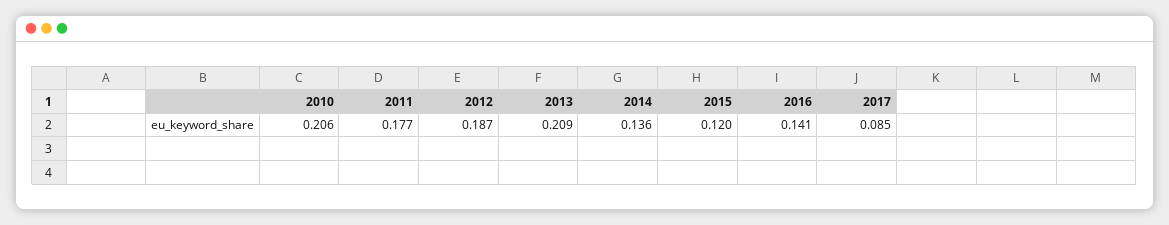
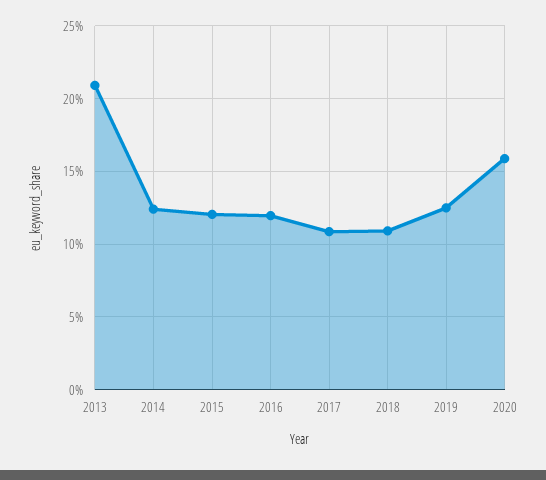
2010: 0.206 -> none
2011: 0.177 -> none
2012: 0.187 -> none
2014: 0.136 -> 0.125
2016: 0.141 -> 0.12
2017: 0.085 -> 0.11
2018: none -> 0.11
2019: none -> 0.125
2020: none -> 0.16

